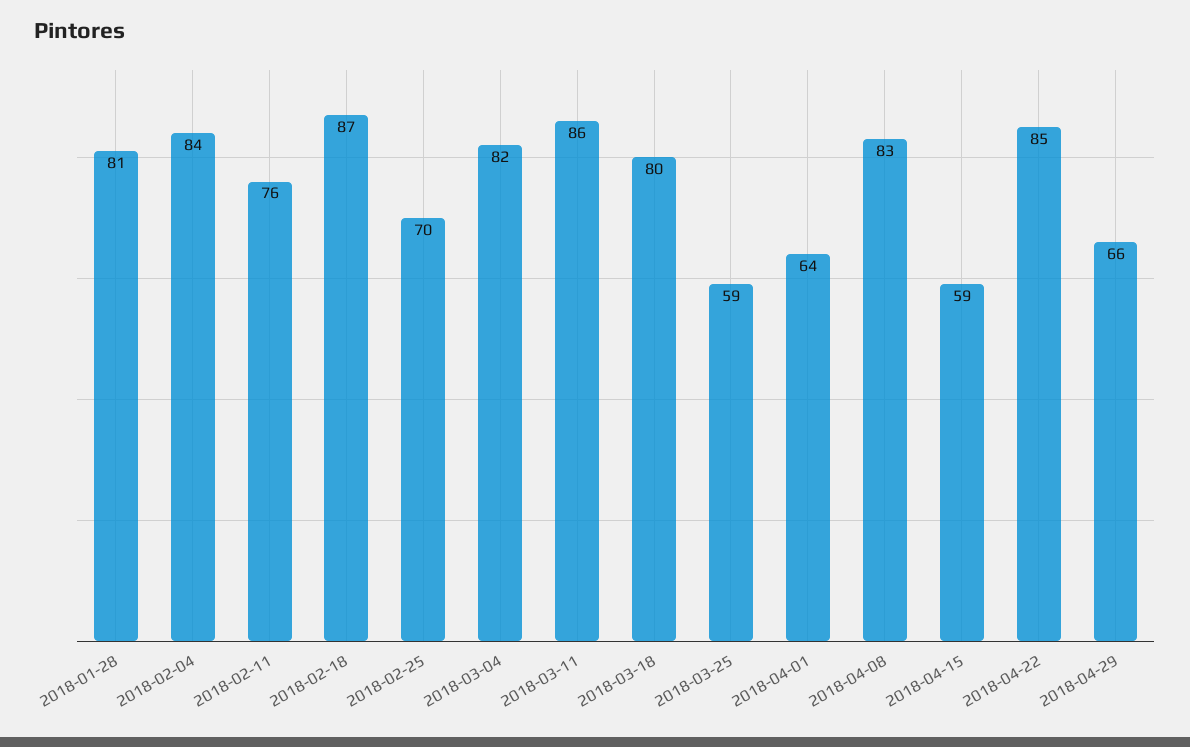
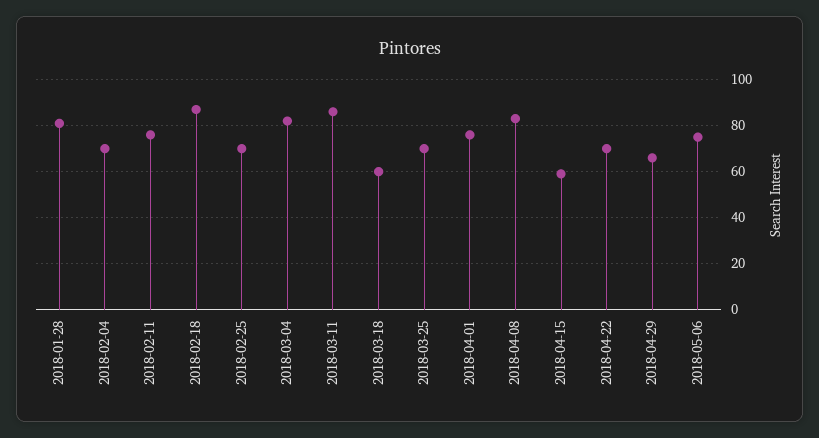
2018-02-04: 84 -> 70
2018-03-18: 80 -> 60
2018-03-25: 59 -> 70
2018-04-01: 64 -> 75
2018-04-22: 85 -> 70
2018-05-06: none -> 75

